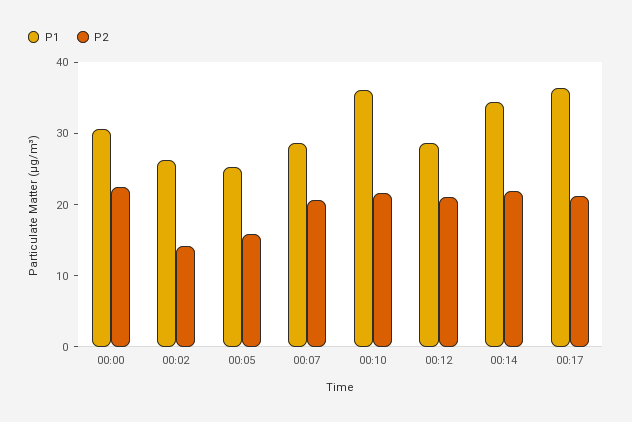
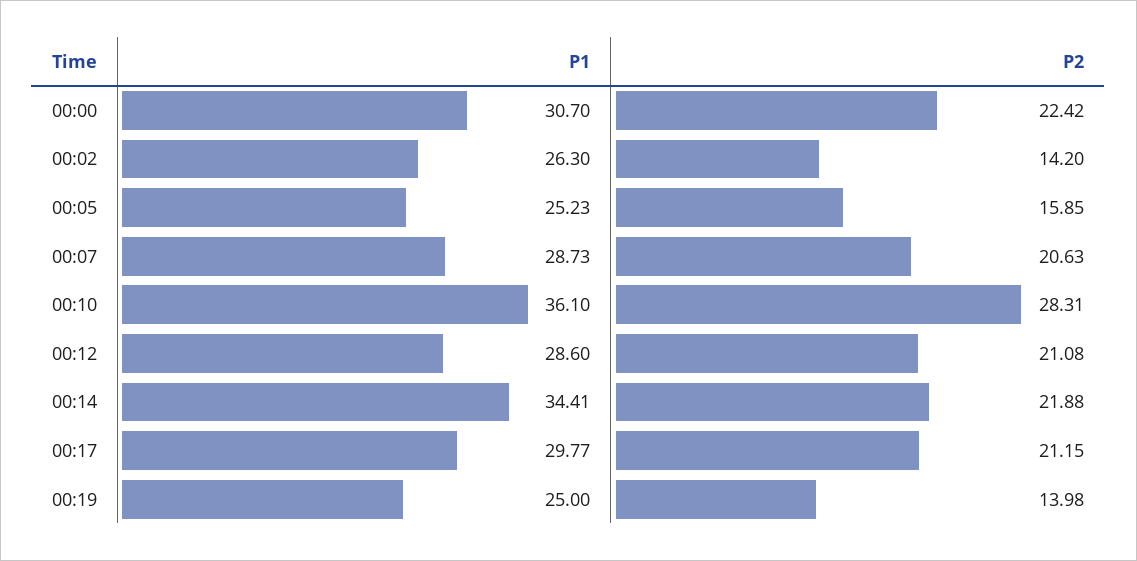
P2, 00:10: 22 -> 28.31
P1, 00:17: 36 -> 29.77
P1, 00:19: none -> 25
P2, 00:19: none -> 13.98

